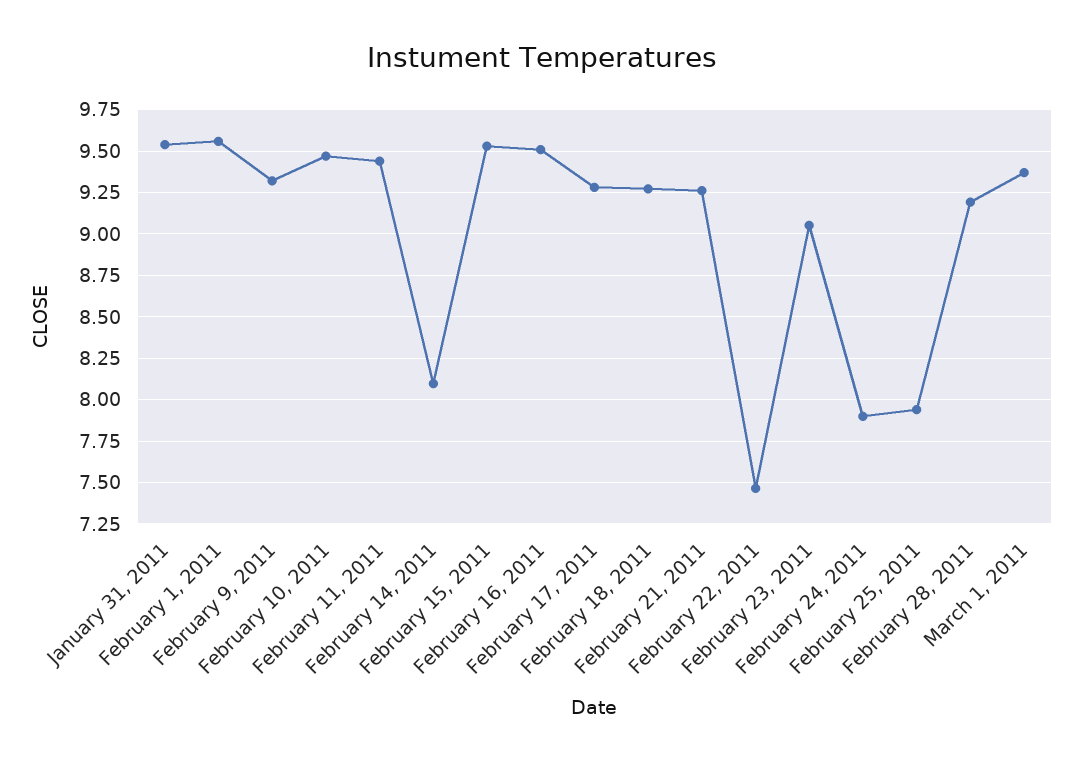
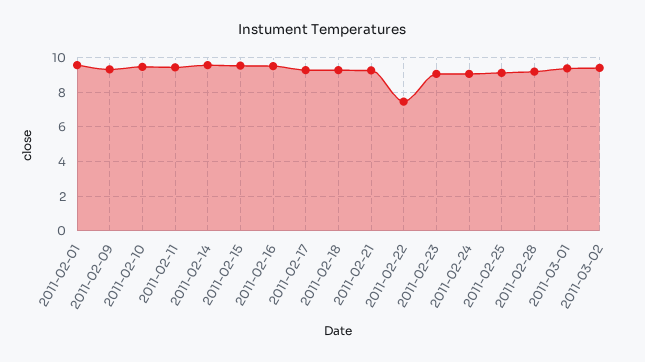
January 31, 2011: 9.55 -> none
February 14, 2011: 8.1 -> 9.5
February 24, 2011: 7.9 -> 9
February 25, 2011: 7.95 -> 9
2011-03-02: none -> 9.5

